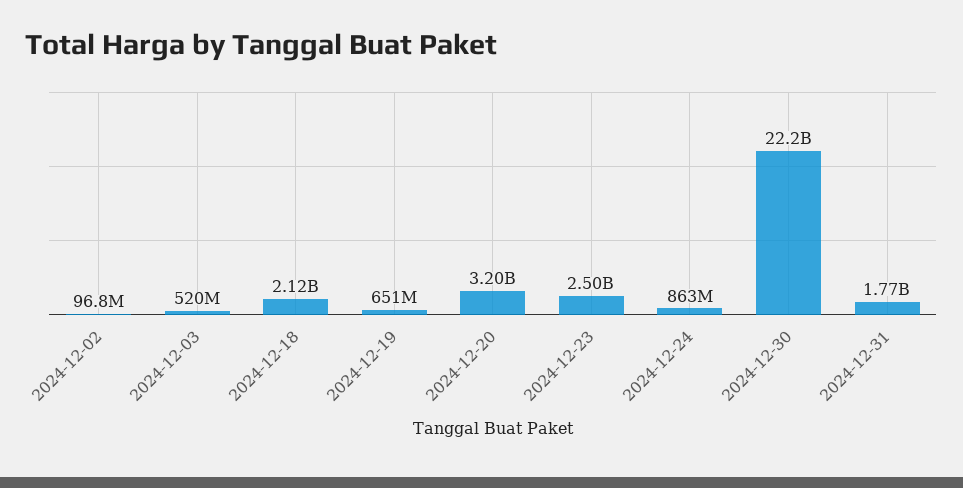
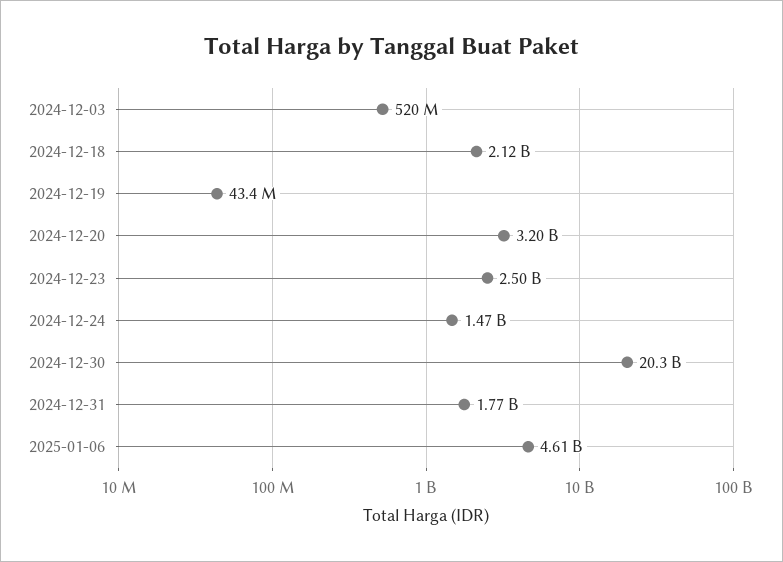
2024-12-02: 96800000 -> none
2024-12-19: 651000000 -> 43400000
2024-12-24: 863000000 -> 1470000000
2024-12-30: 22200000000 -> 20300000000
2025-01-06: none -> 4610000000

